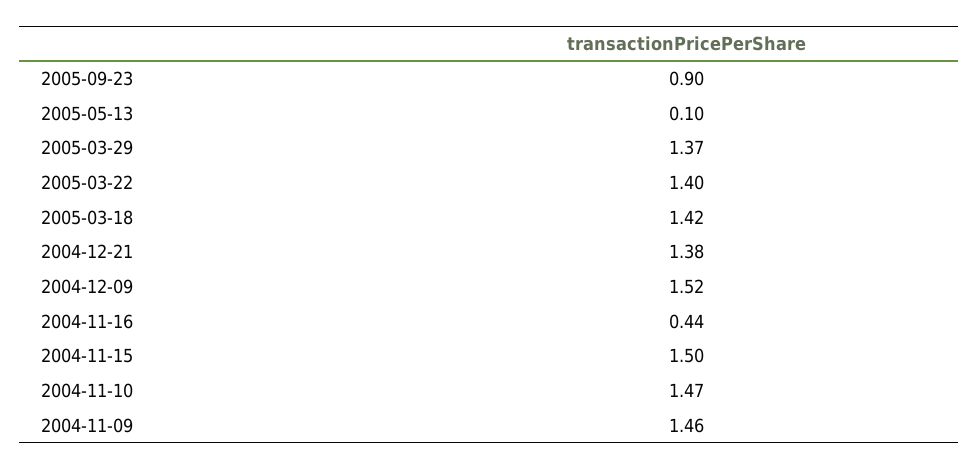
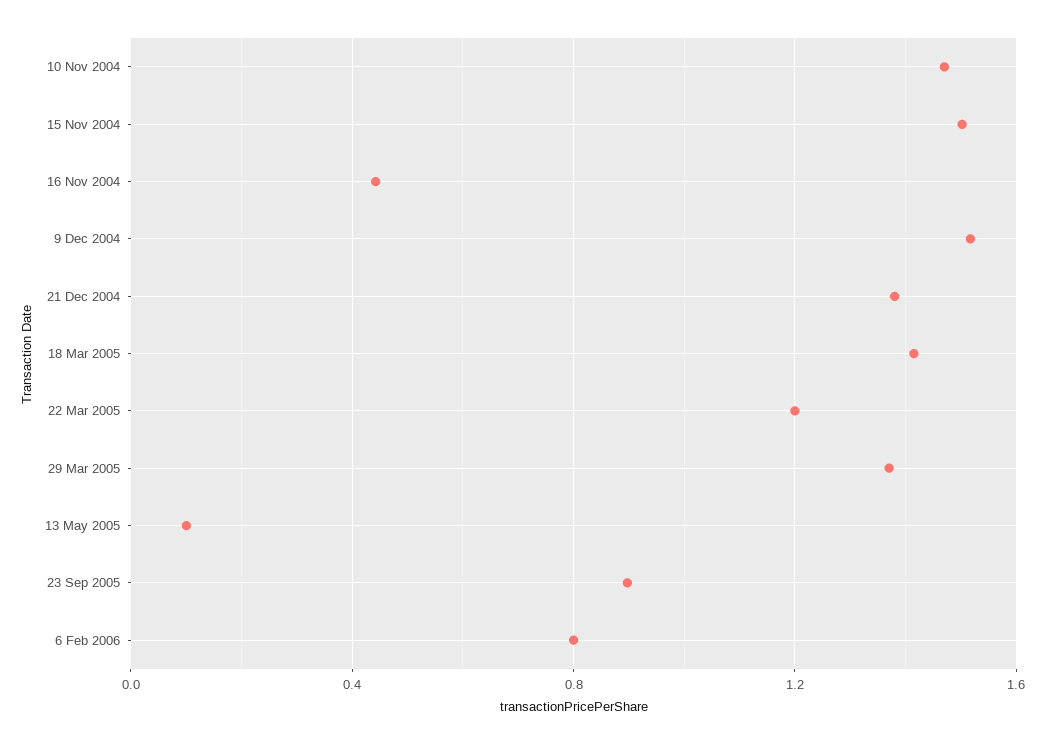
2005-03-22: 1.4 -> 1.2
2004-11-09: 1.46 -> none
6 Feb 2006: none -> 0.8

